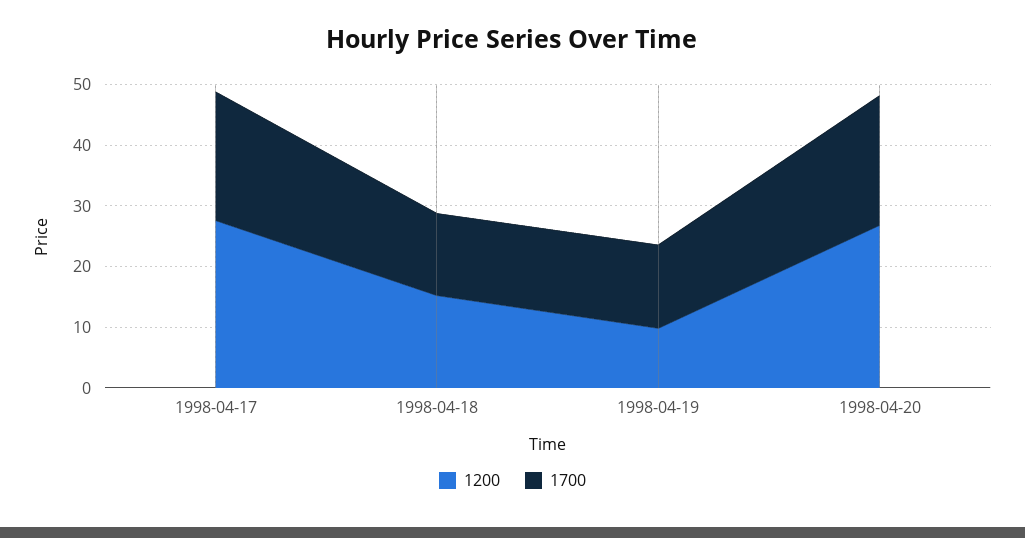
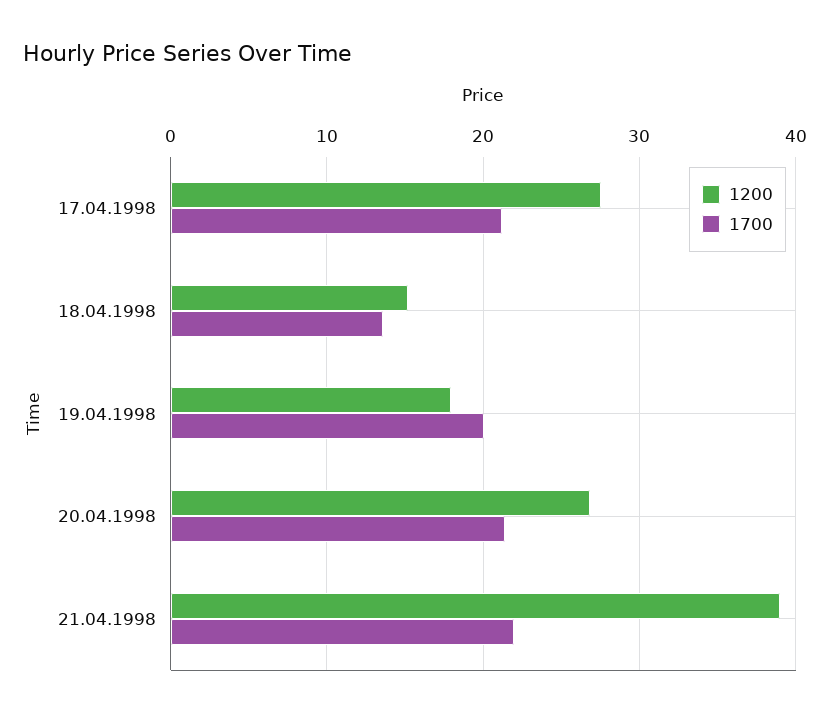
1200, 1998-04-19: 10 -> 18
1700, 1998-04-19: 14 -> 20
1200, 21.04.1998: none -> 39
1700, 21.04.1998: none -> 22

